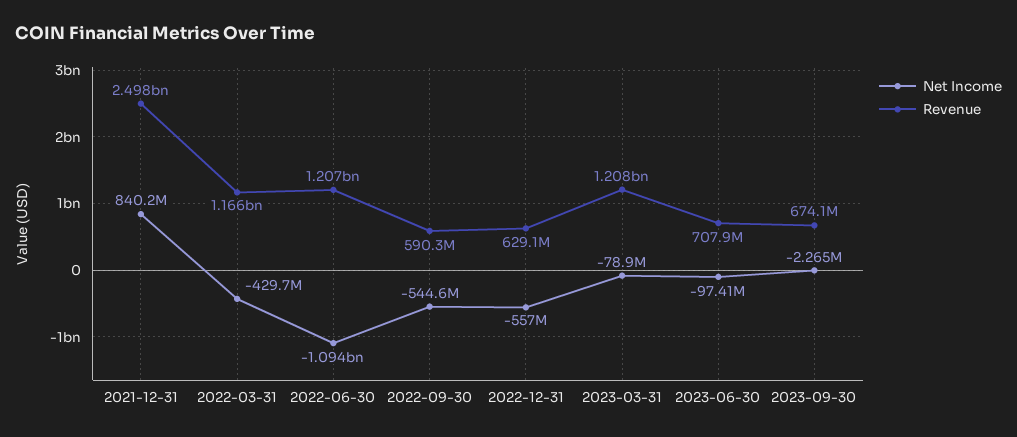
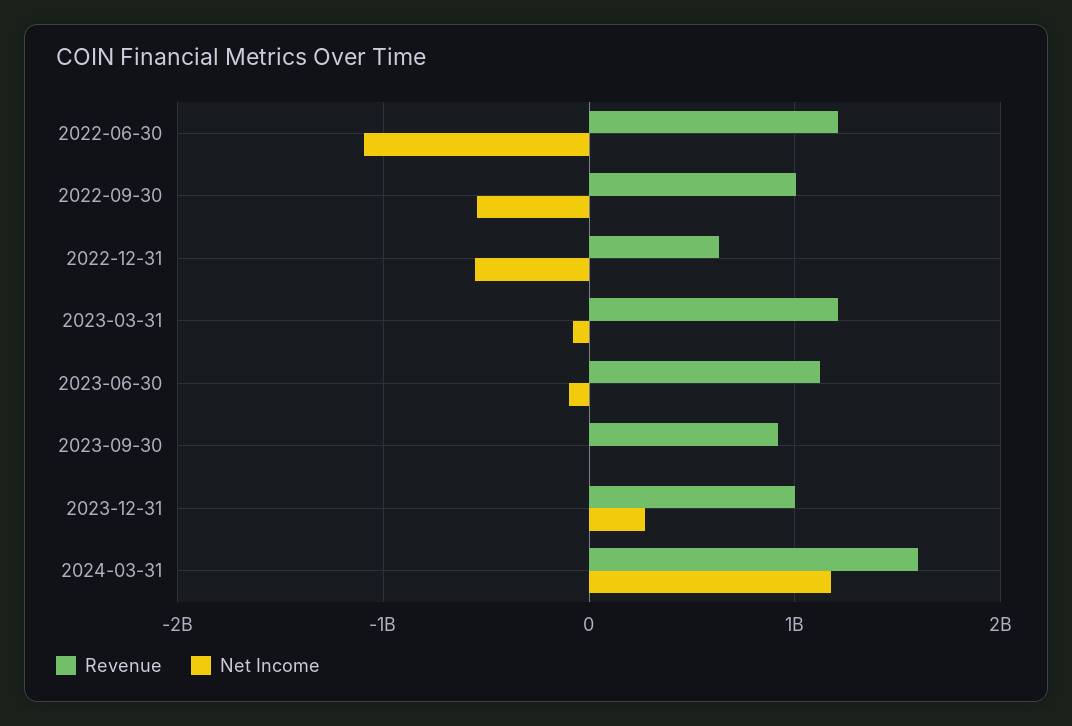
Net Income, 2021-12-31: 840200000 -> none
Revenue, 2021-12-31: 2498000000 -> none
Net Income, 2022-03-31: -429700000 -> none
Revenue, 2022-03-31: 1166000000 -> none
Revenue, 2022-09-30: 590300000 -> 1000000000
Revenue, 2023-06-30: 707900000 -> 1100000000
Revenue, 2023-09-30: 674100000 -> 900000000
Revenue, 2023-12-31: none -> 1000000000
Net Income, 2023-12-31: none -> 300000000
Revenue, 2024-03-31: none -> 1600000000
Net Income, 2024-03-31: none -> 1200000000

